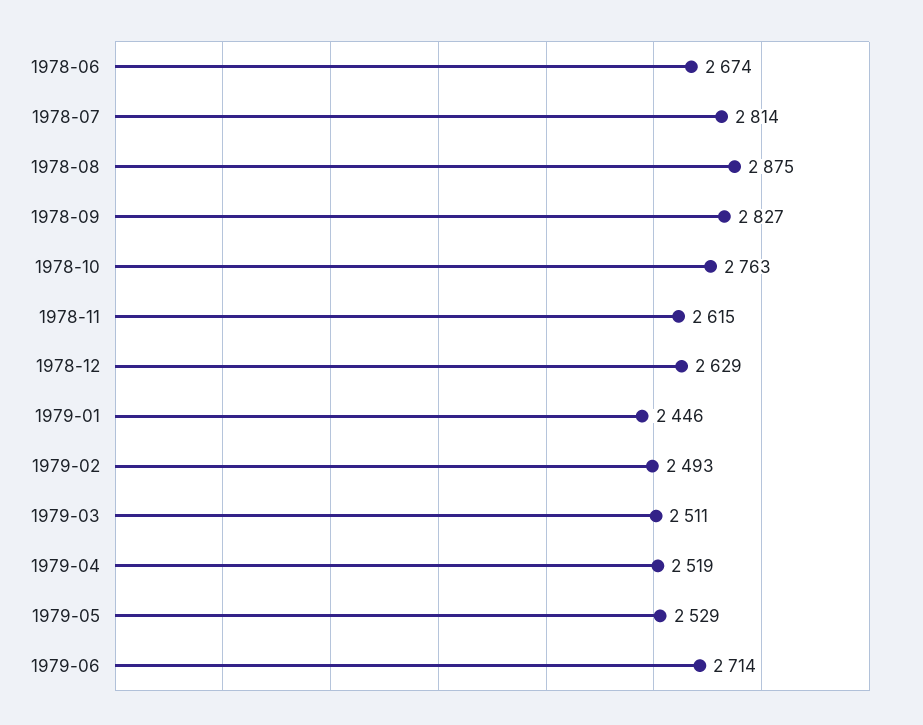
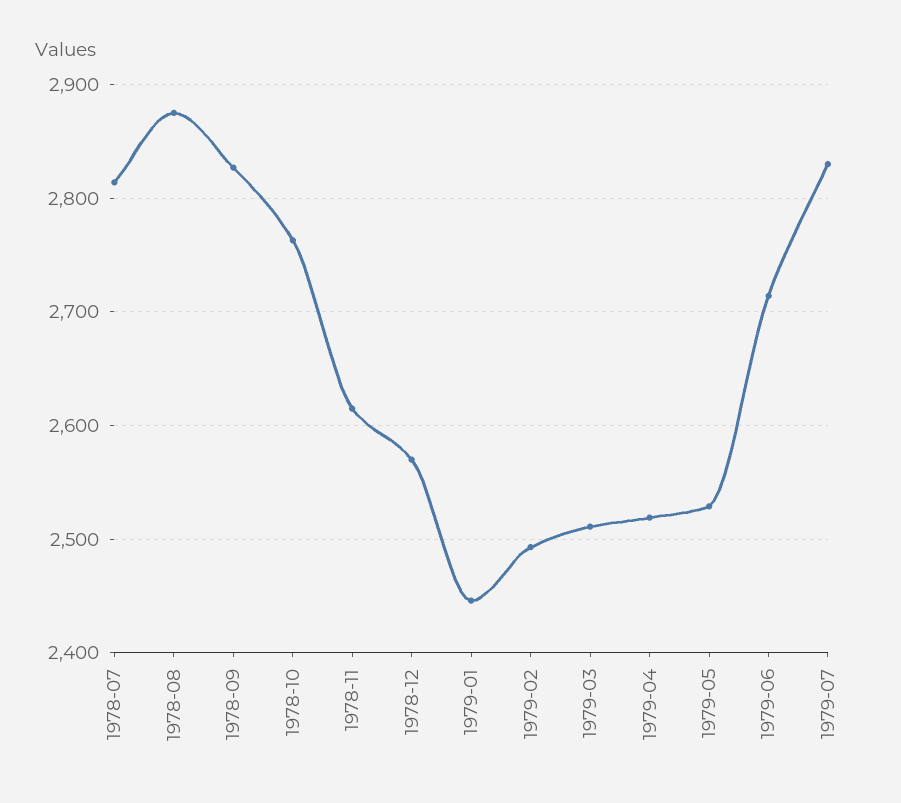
1978-06: 2674 -> none
1978-12: 2629 -> 2570
1979-07: none -> 2830

